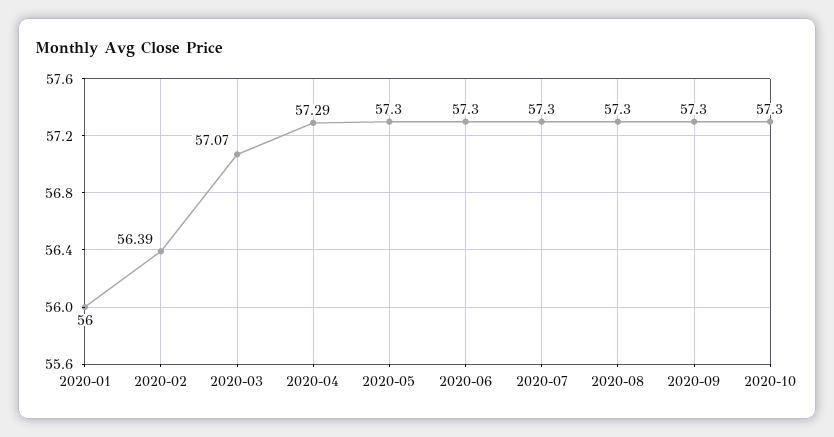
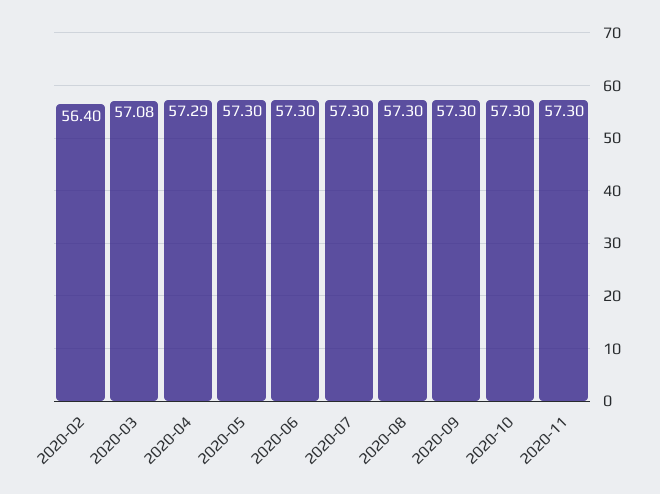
2020-01: 56 -> none
2020-02: 56.39 -> 56.4
2020-03: 57.07 -> 57.08
2020-11: none -> 57.3

